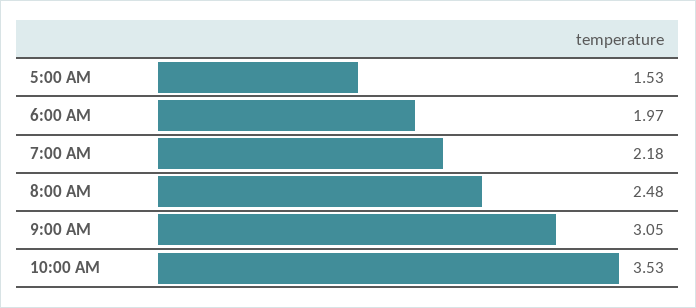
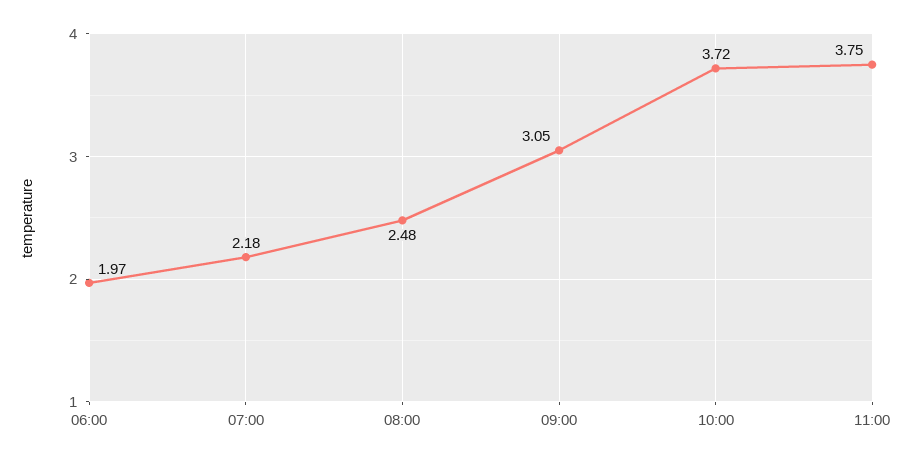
5:00 AM: 1.53 -> none
10:00 AM: 3.53 -> 3.72
11:00: none -> 3.75

